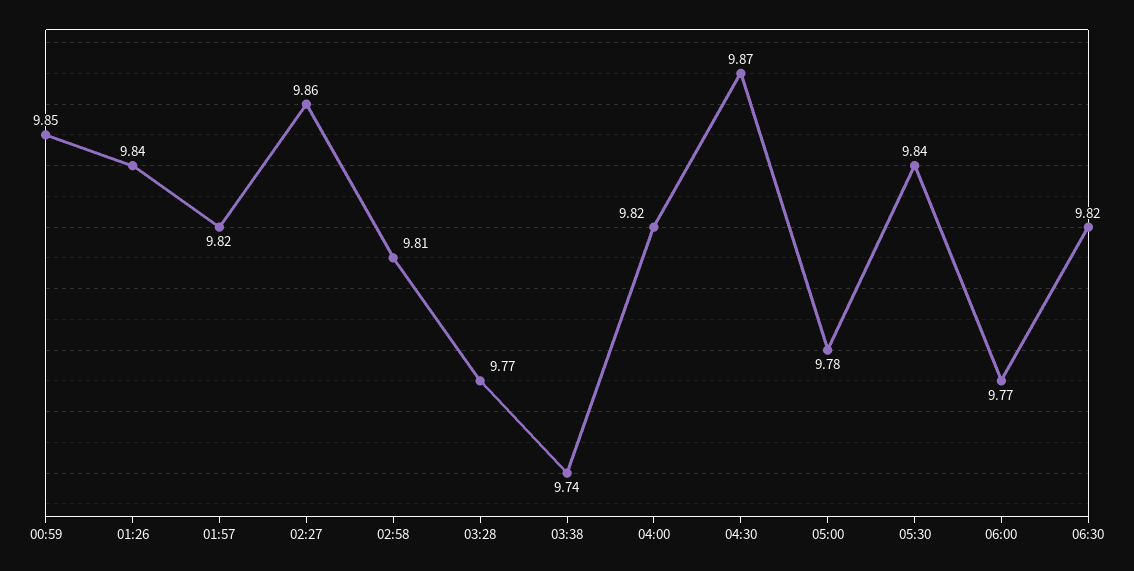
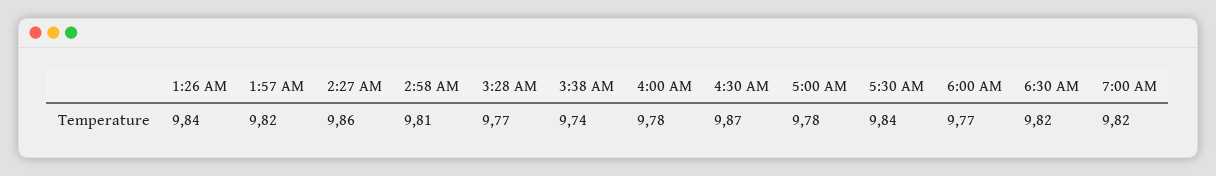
00:59: 9.85 -> none
04:00: 9.82 -> 9.78
7:00 AM: none -> 9.82

